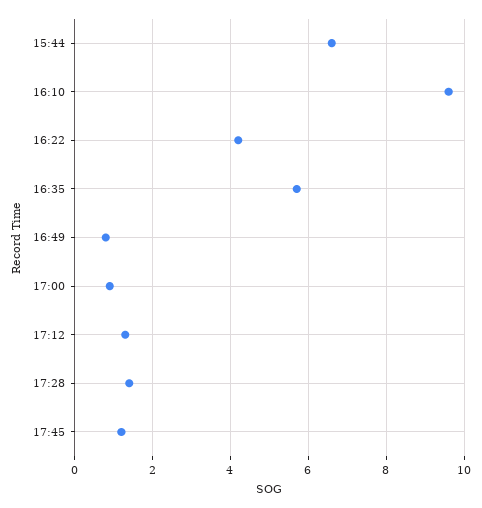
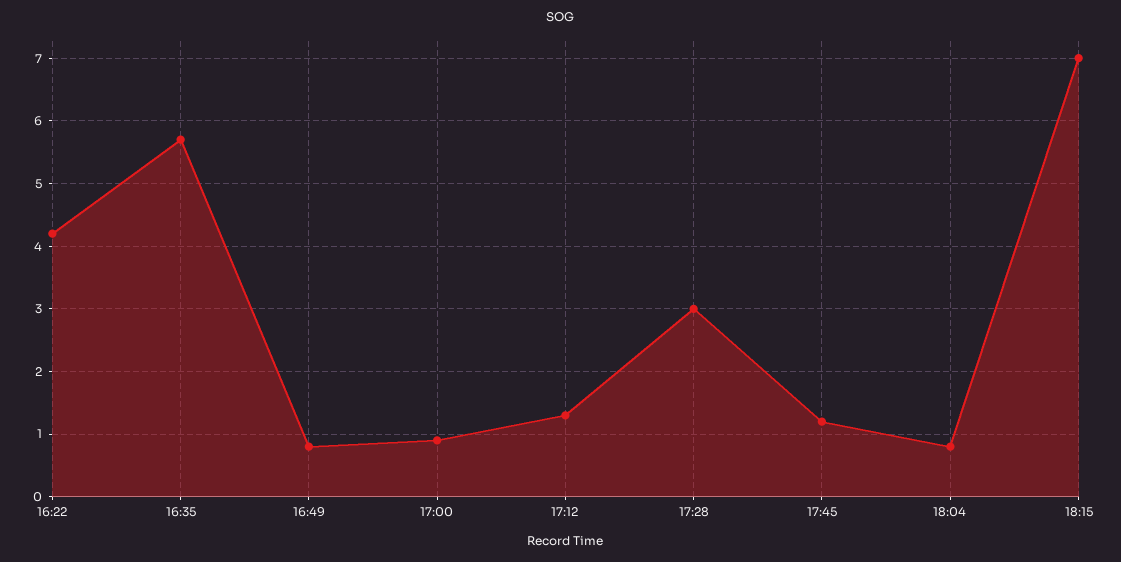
15:44: 6.5 -> none
16:10: 9.5 -> none
17:28: 1.5 -> 3
18:04: none -> 0.8
18:15: none -> 7

